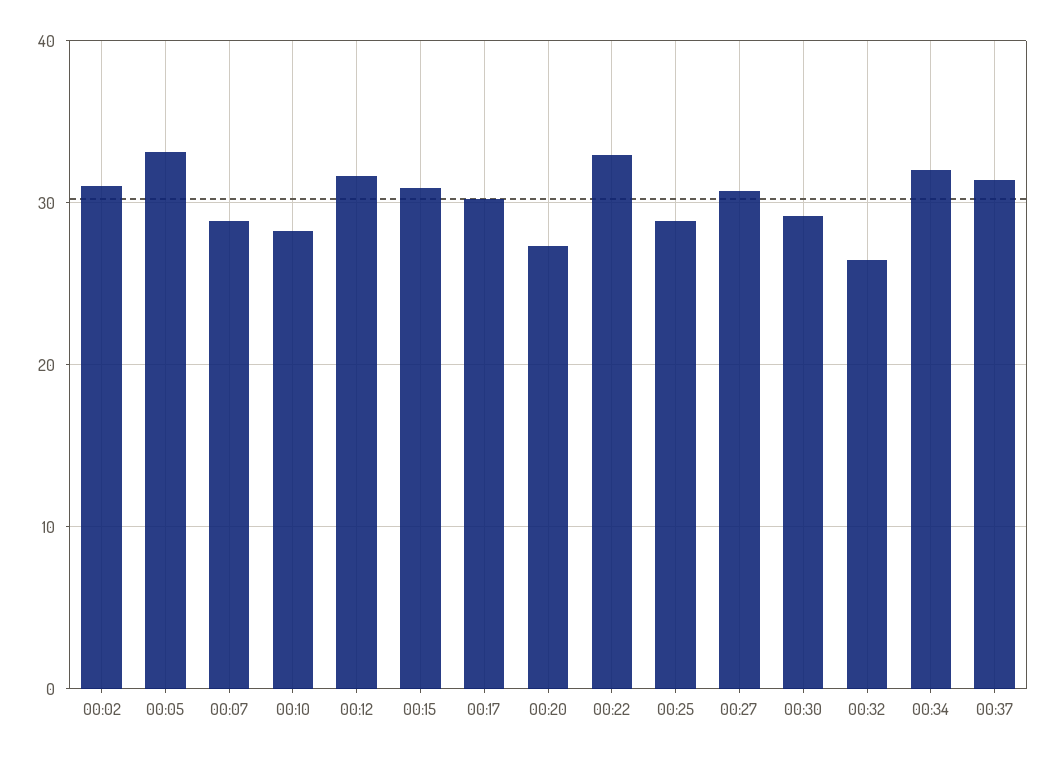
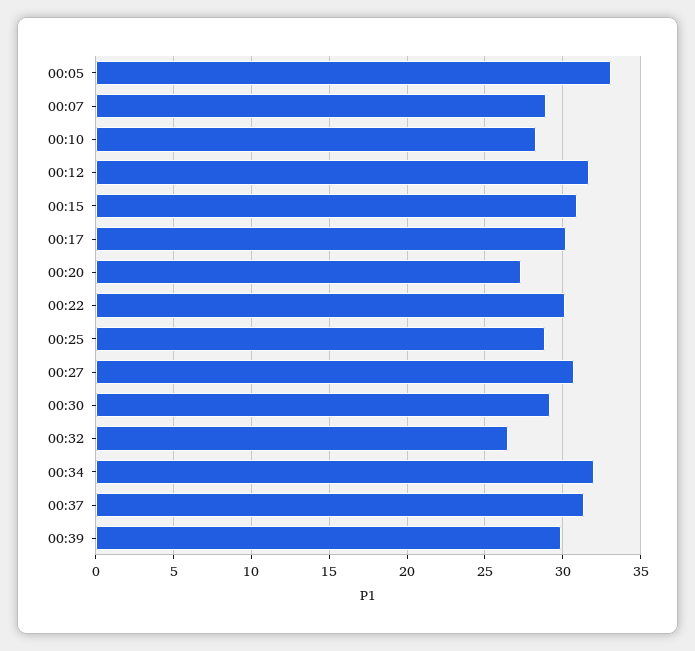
00:02: 31 -> none
00:22: 33 -> 30
00:39: none -> 30

